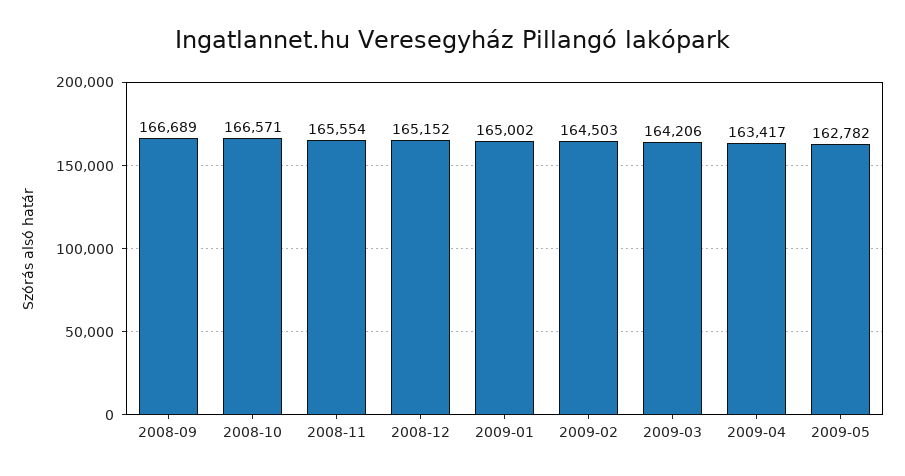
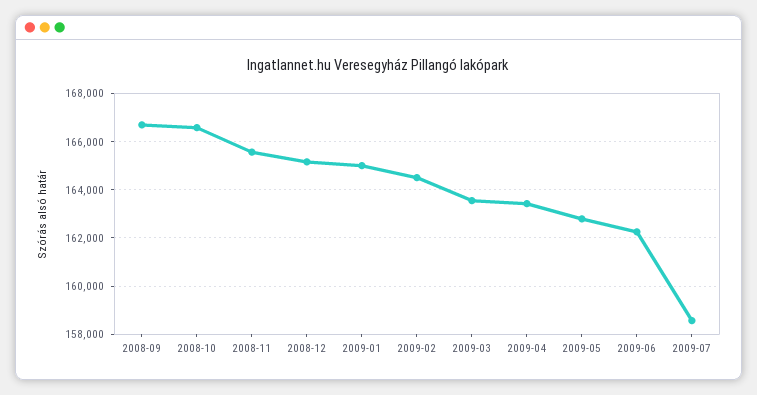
2009-03: 164206 -> 163500
2009-06: none -> 162250
2009-07: none -> 158500

